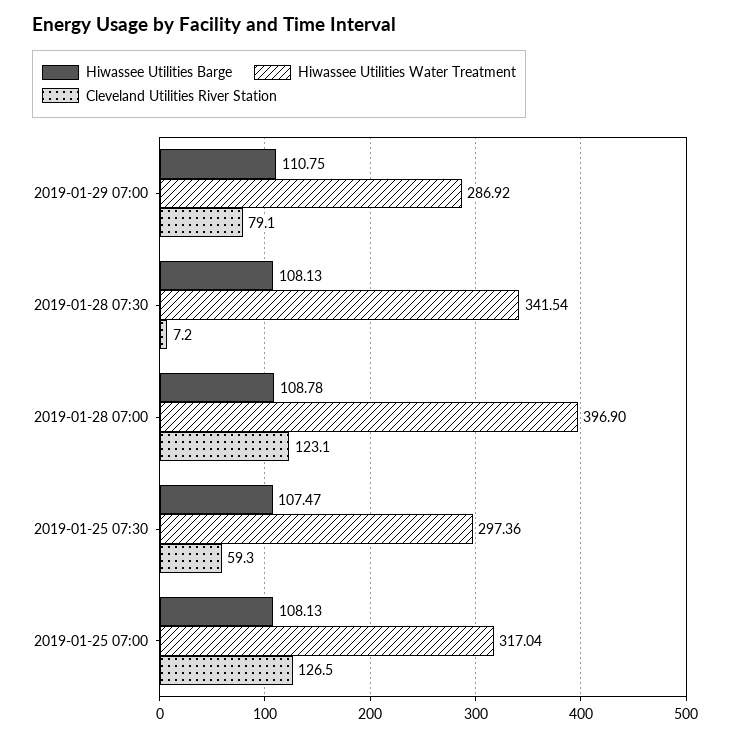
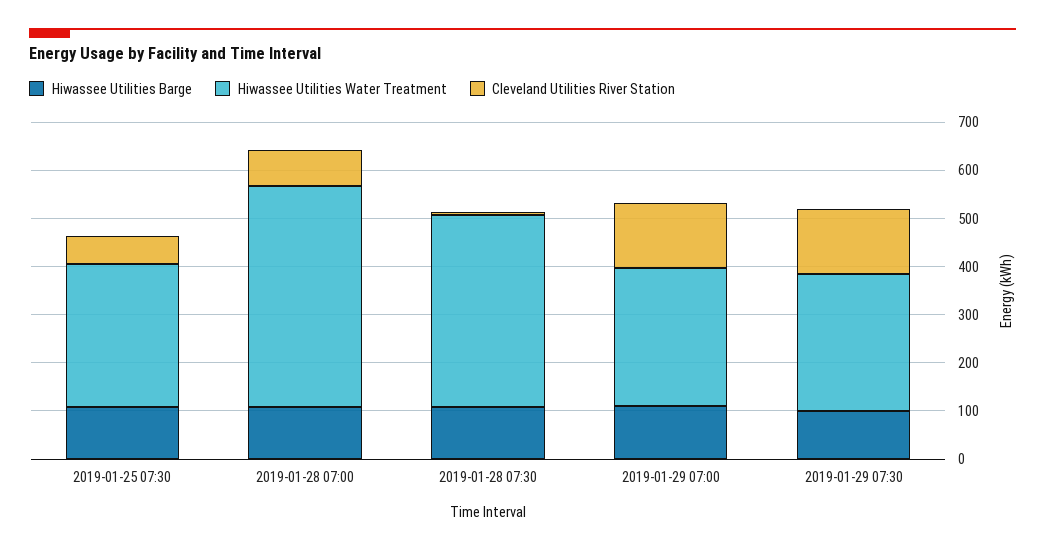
Cleveland Utilities River Station, 2019-01-29 07:00: 79.1 -> 140
Hiwassee Utilities Water Treatment, 2019-01-28 07:30: 341.54 -> 400
Hiwassee Utilities Water Treatment, 2019-01-28 07:00: 396.9 -> 460
Cleveland Utilities River Station, 2019-01-28 07:00: 123.1 -> 80
Hiwassee Utilities Barge, 2019-01-25 07:00: 108.13 -> none
Hiwassee Utilities Water Treatment, 2019-01-25 07:00: 317.04 -> none
Cleveland Utilities River Station, 2019-01-25 07:00: 126.5 -> none
Hiwassee Utilities Barge, 2019-01-29 07:30: none -> 100
Hiwassee Utilities Water Treatment, 2019-01-29 07:30: none -> 280
Cleveland Utilities River Station, 2019-01-29 07:30: none -> 140

